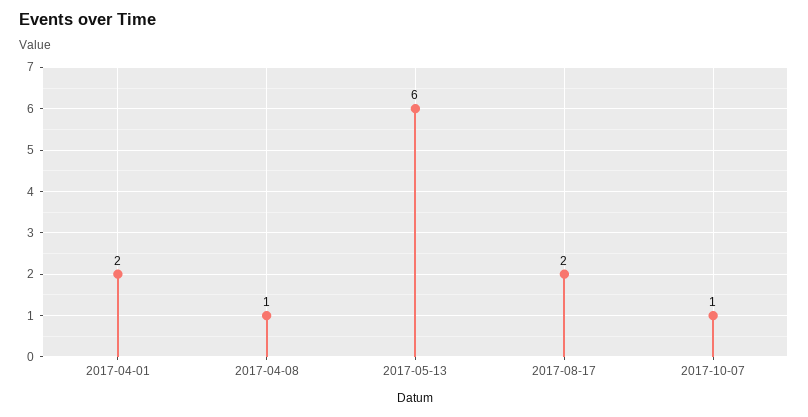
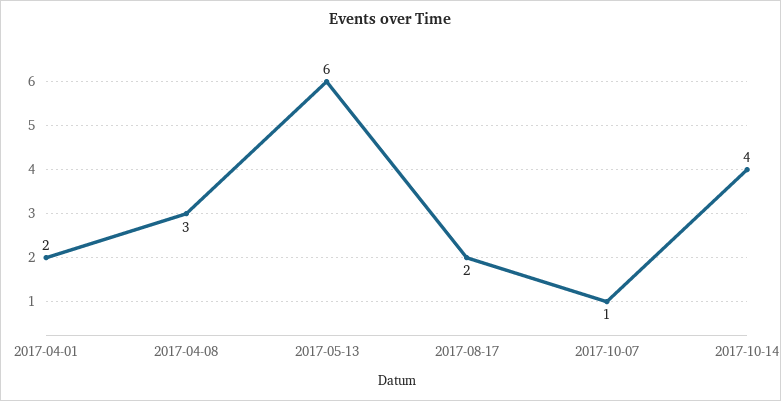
2017-04-08: 1 -> 3
2017-10-14: none -> 4

